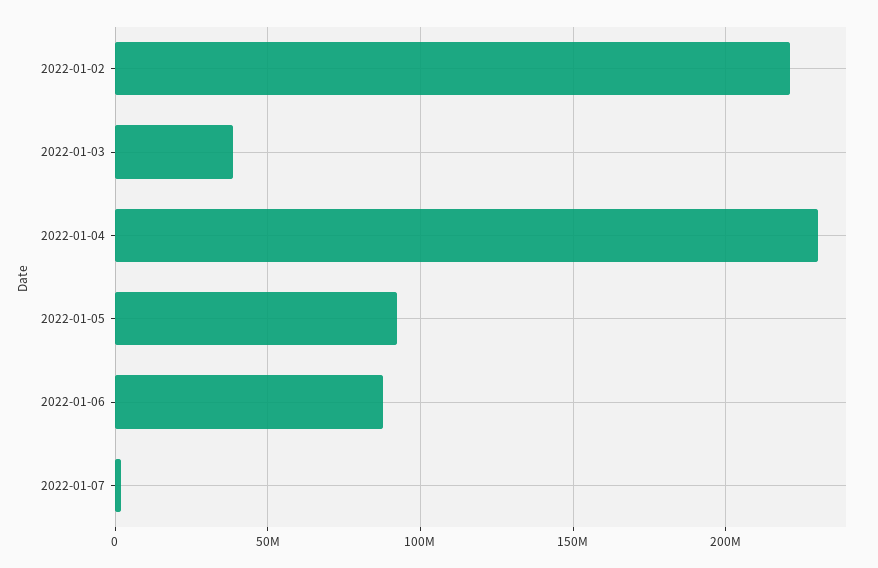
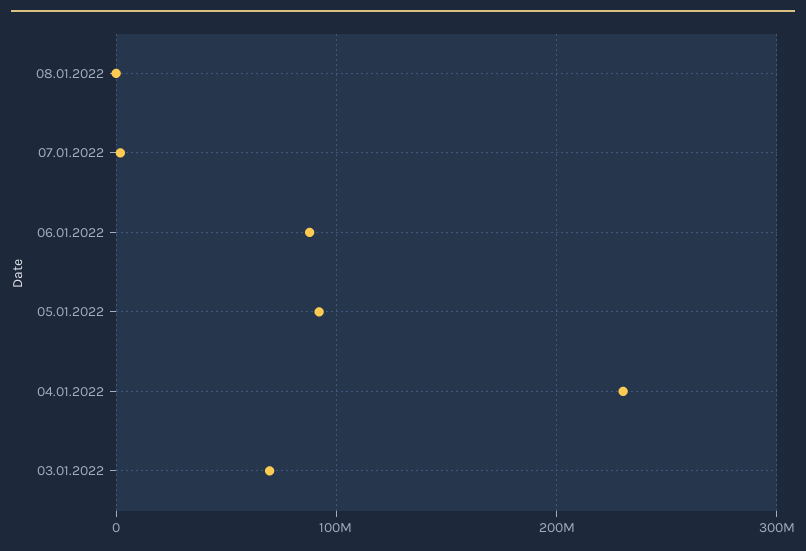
2022-01-02: 220000000 -> none
2022-01-03: 40000000 -> 70000000
08.01.2022: none -> 0

